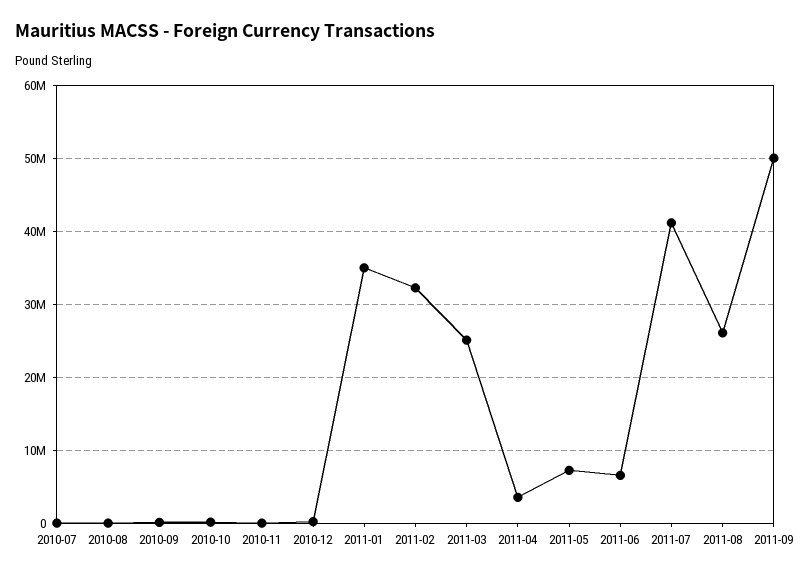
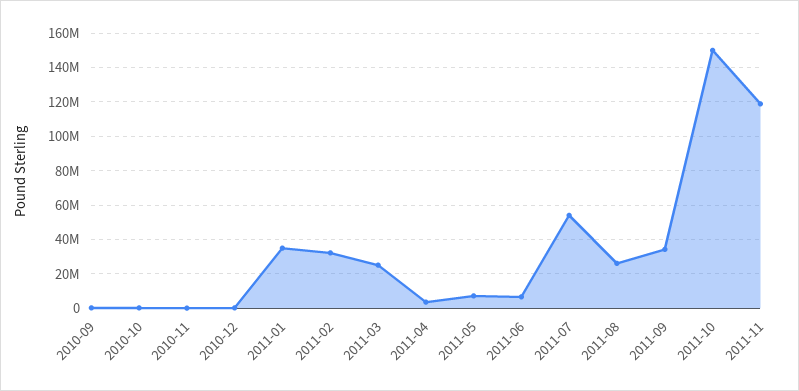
2010-07: 0 -> none
2010-08: 0 -> none
2011-07: 41000000 -> 55000000
2011-09: 50000000 -> 35000000
2011-10: none -> 150000000
2011-11: none -> 120000000

